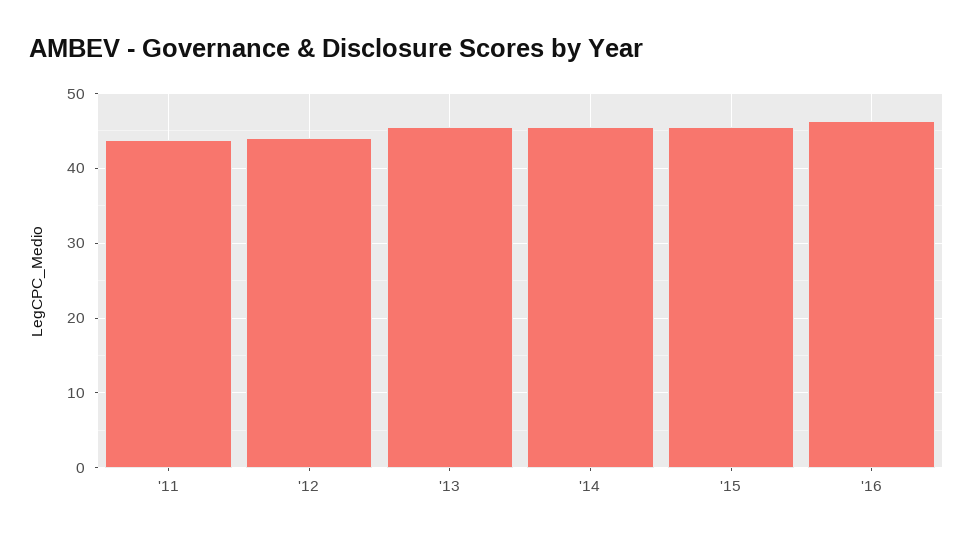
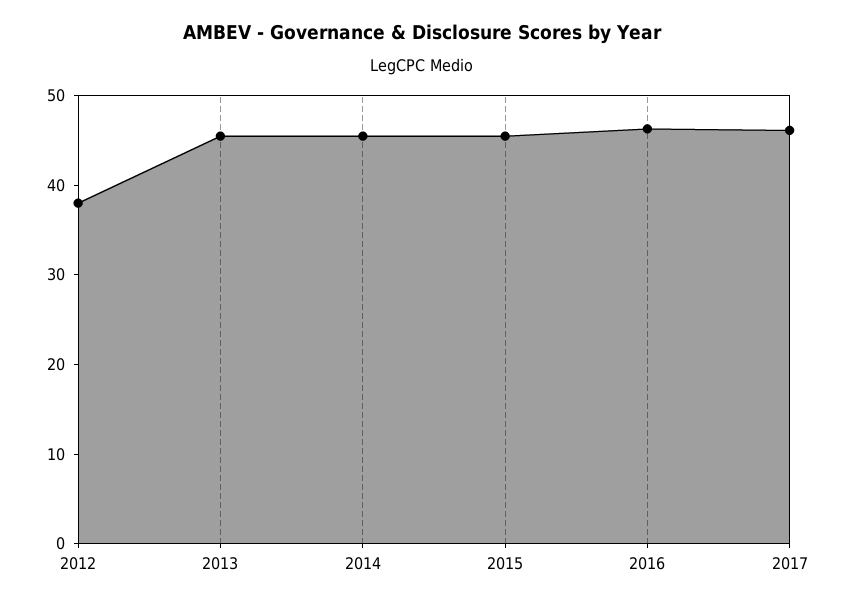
'11: 44 -> none
'12: 44 -> 38
2017: none -> 46

